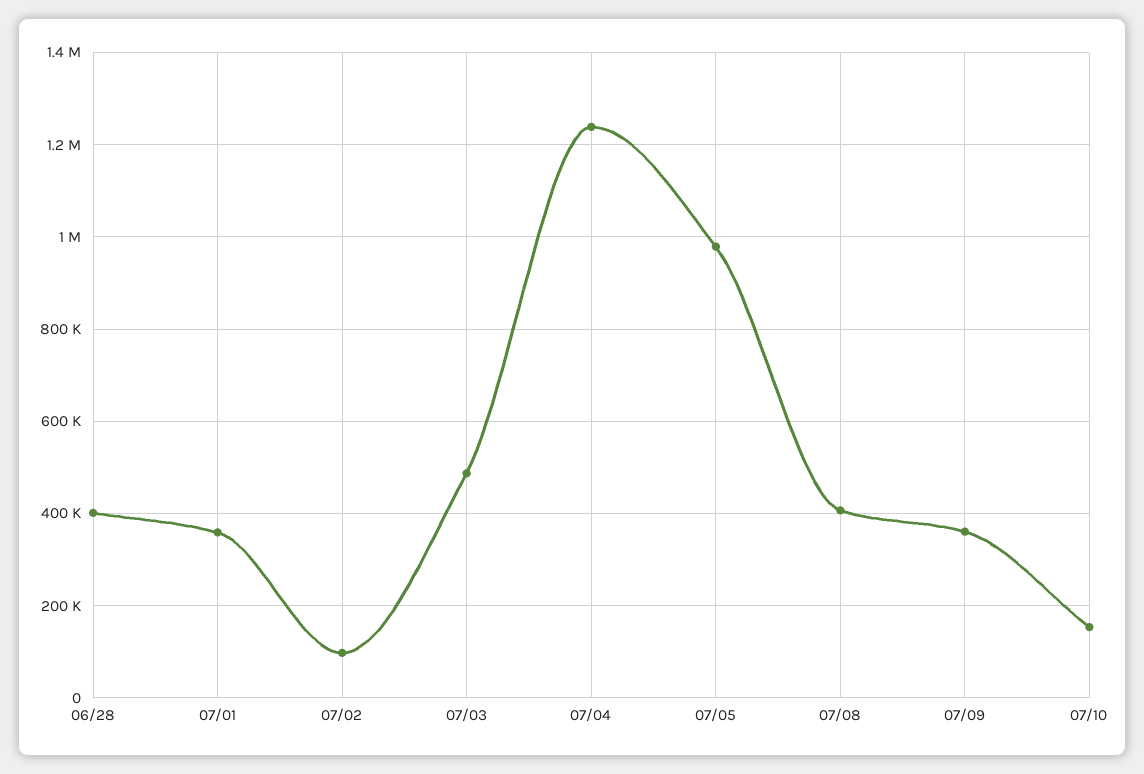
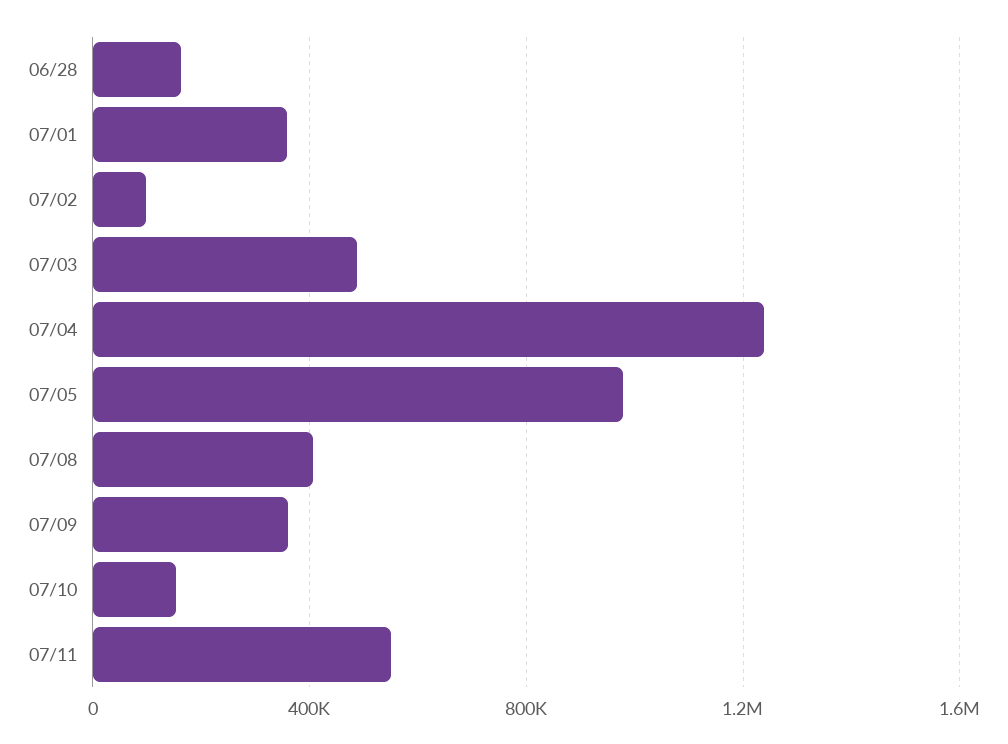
06/28: 400000 -> 150000
07/11: none -> 550000

